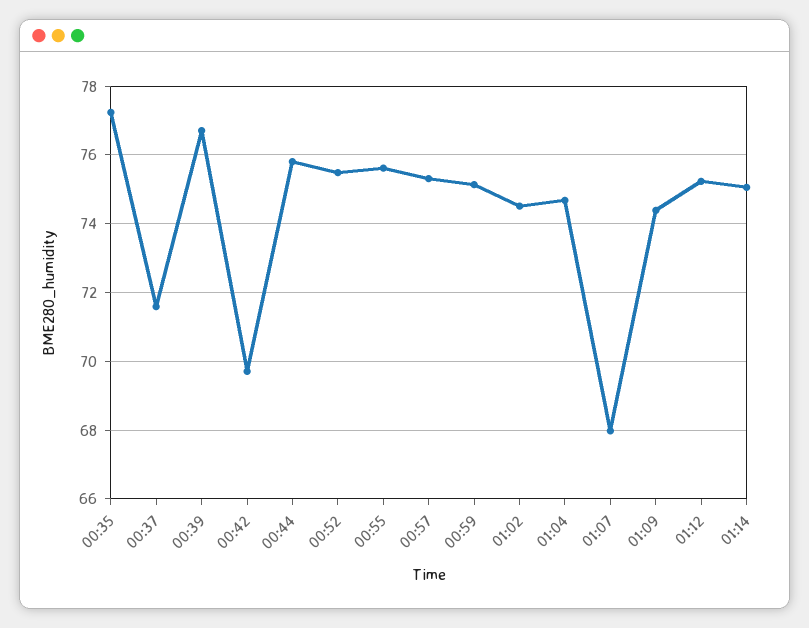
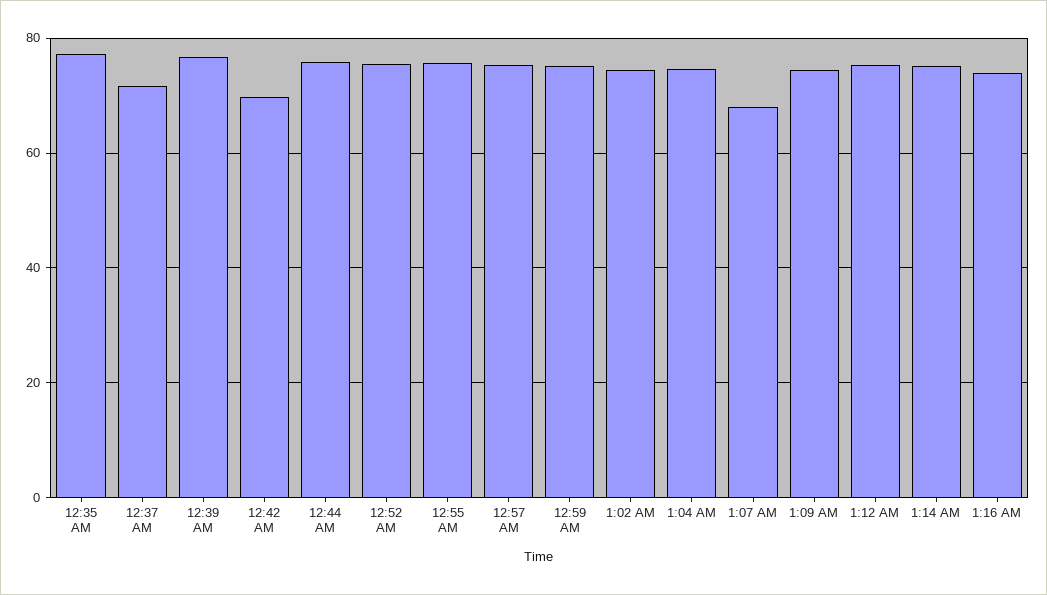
1:16 AM: none -> 74

